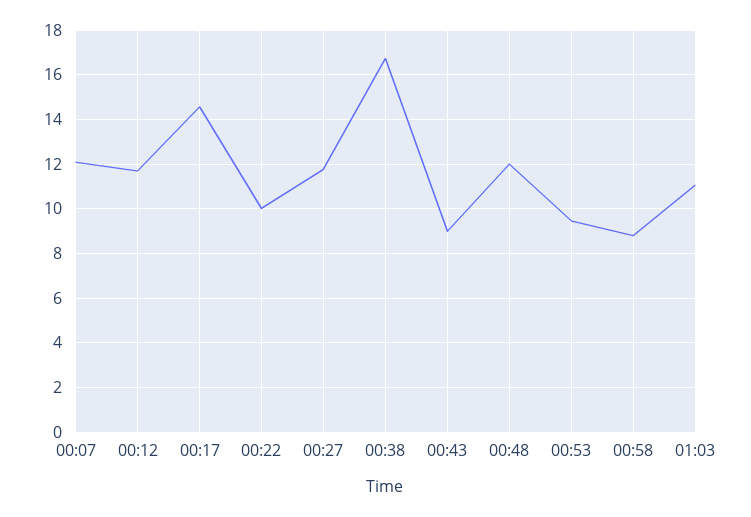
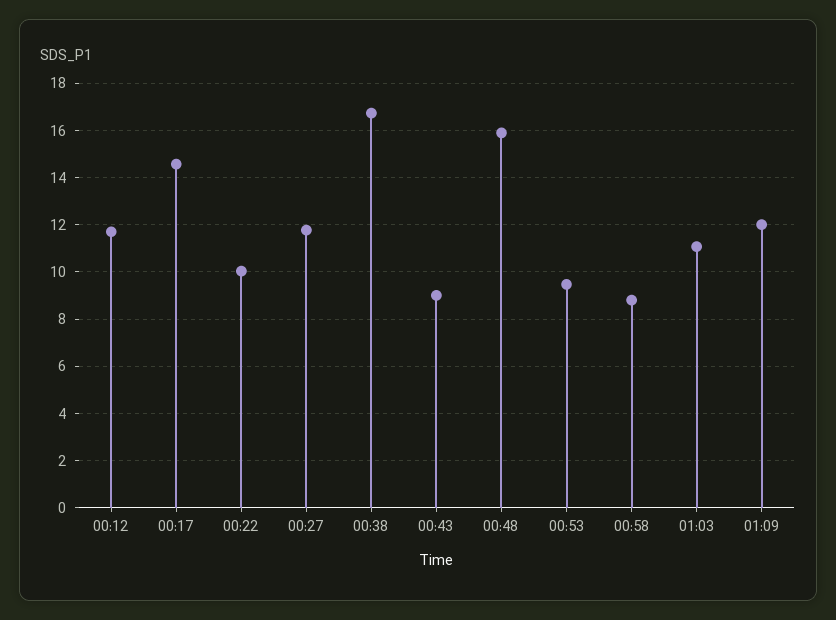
00:07: 12 -> none
00:48: 12 -> 16
01:09: none -> 12

